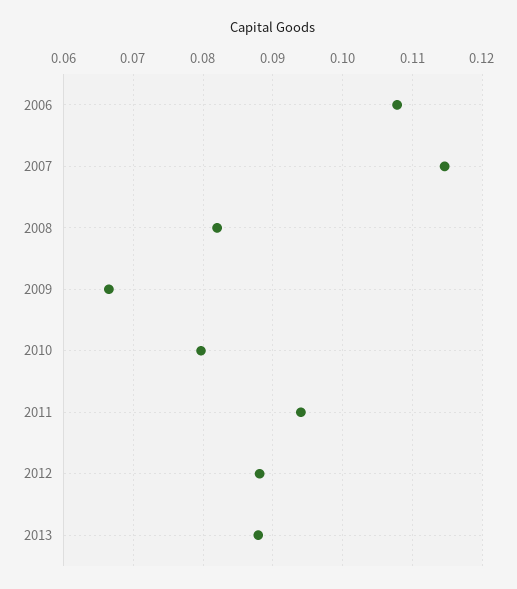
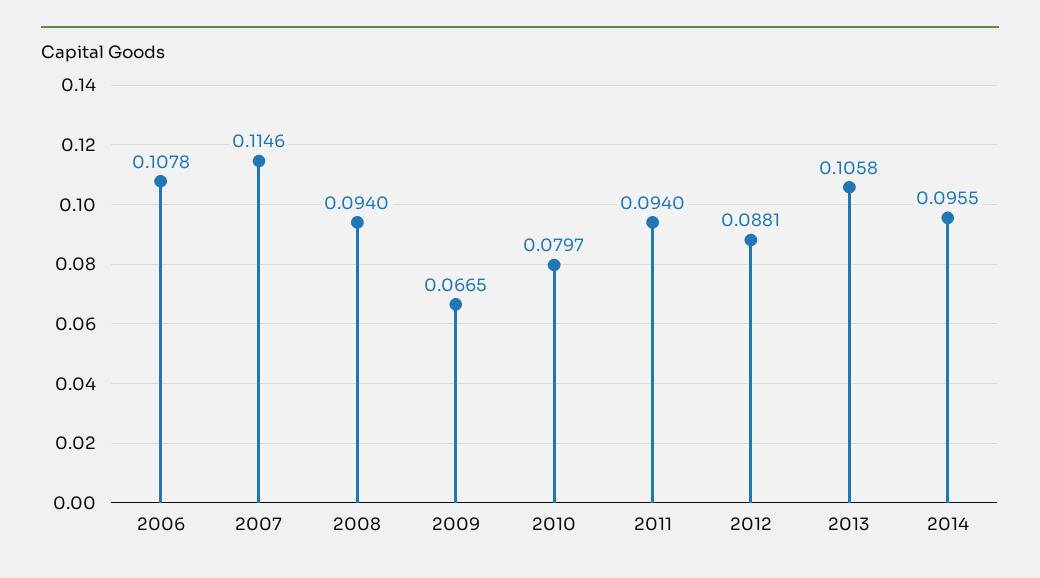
2008: 0.082 -> 0.094
2013: 0.088 -> 0.1058
2014: none -> 0.0955

